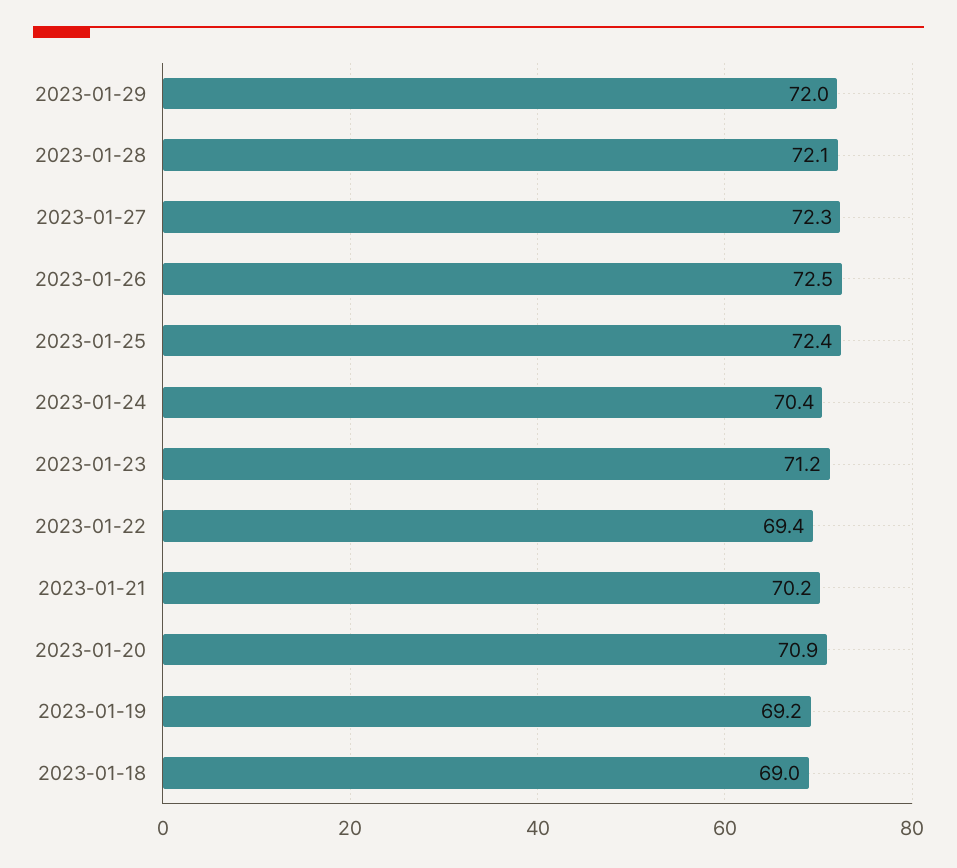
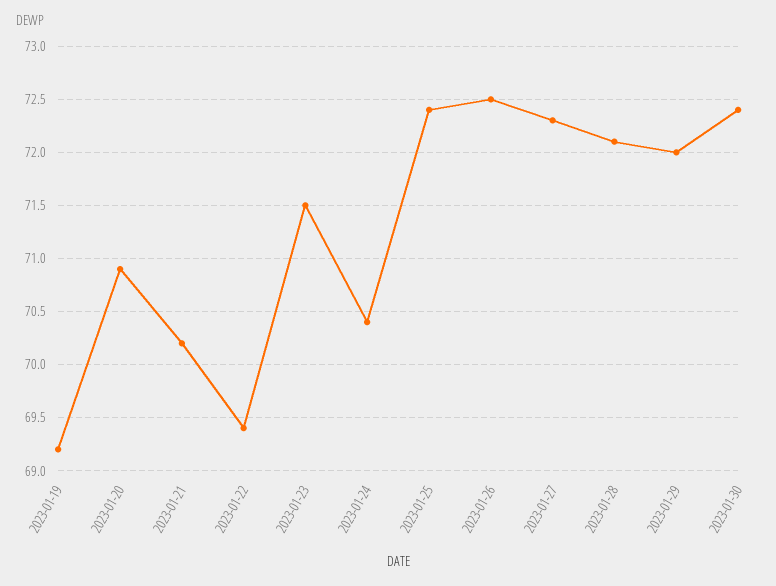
2023-01-23: 71.2 -> 71.5
2023-01-18: 69 -> none
2023-01-30: none -> 72.4

